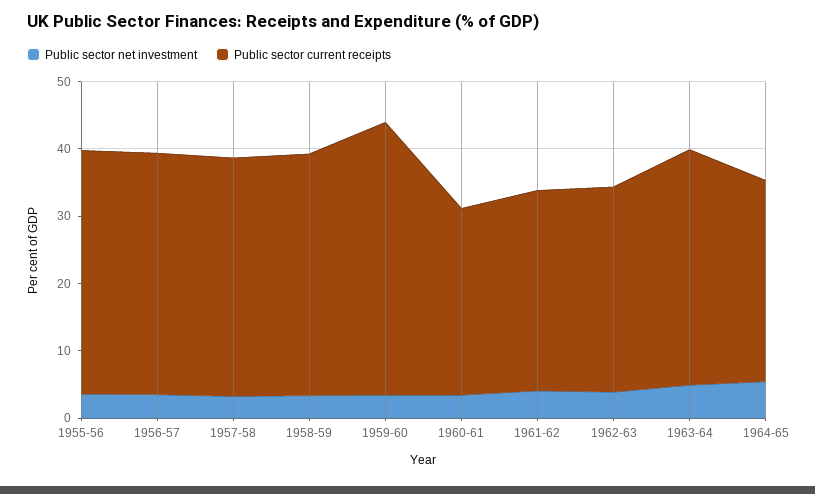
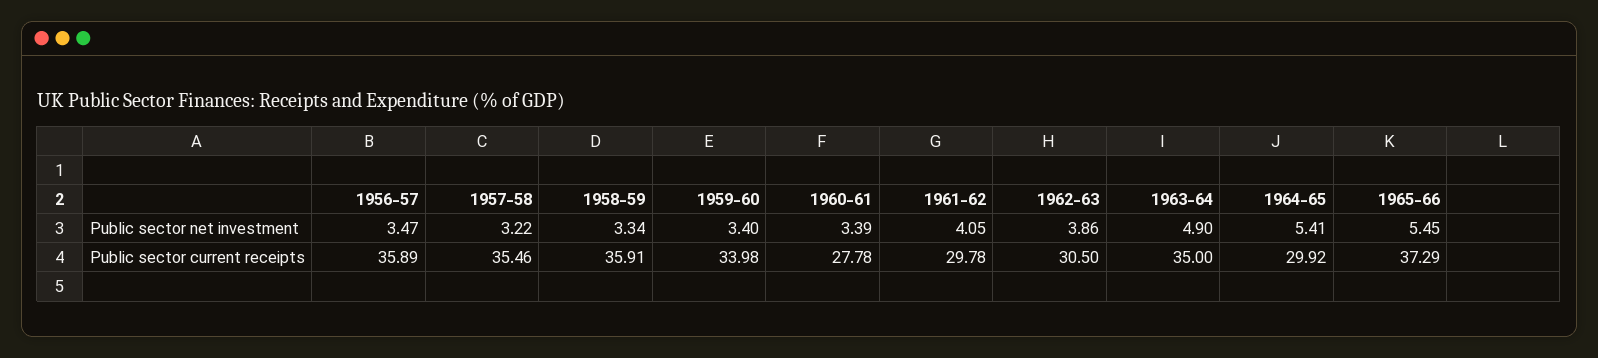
Public sector net investment, 1955-56: 4 -> none
Public sector current receipts, 1955-56: 36 -> none
Public sector current receipts, 1959-60: 40 -> 33.98
Public sector net investment, 1965-66: none -> 5.45
Public sector current receipts, 1965-66: none -> 37.29

